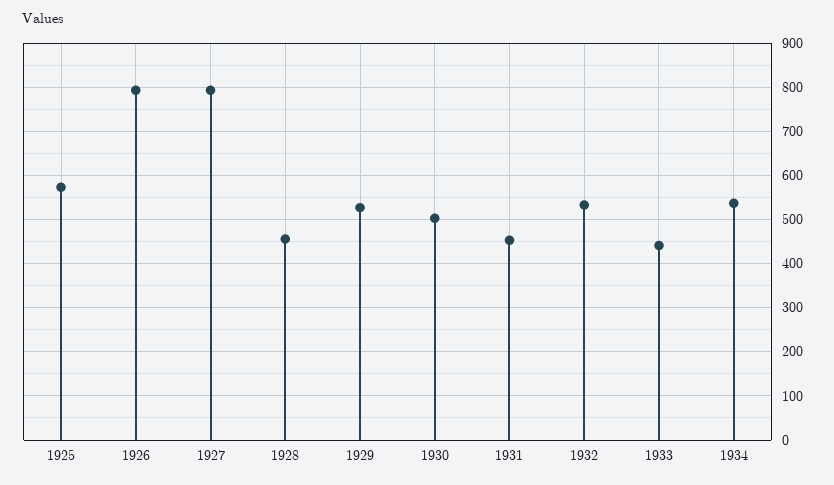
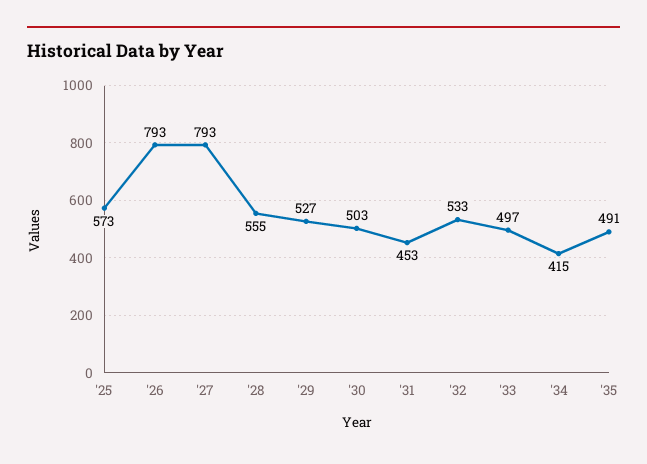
1928: 460 -> 555
1933: 440 -> 497
1934: 540 -> 415
'35: none -> 491

